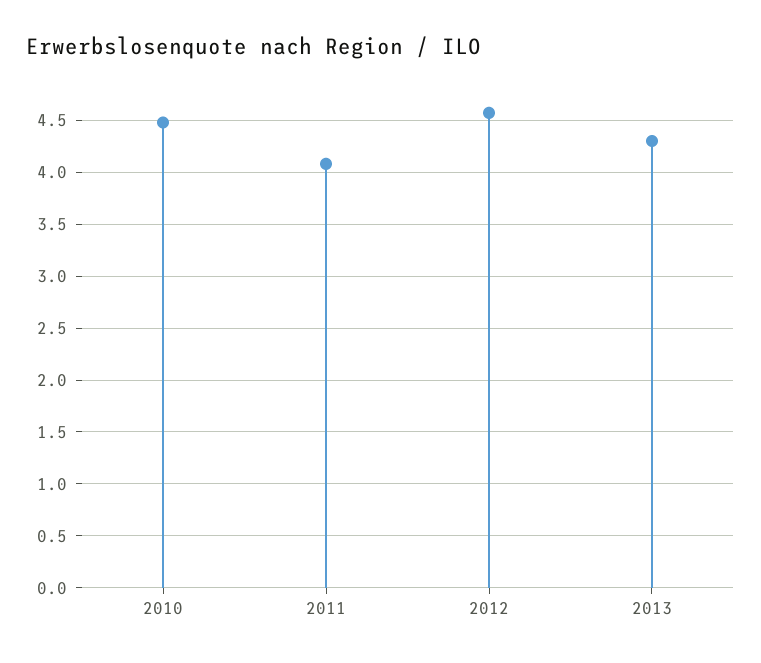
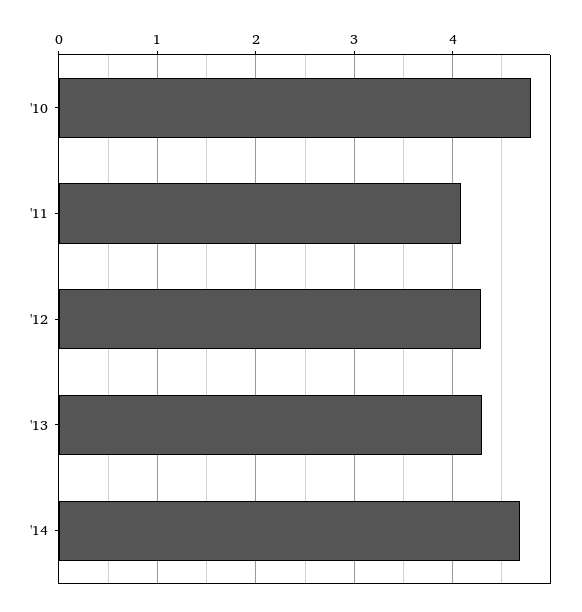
2010: 4.5 -> 4.8
2012: 4.6 -> 4.3
'14: none -> 4.7

